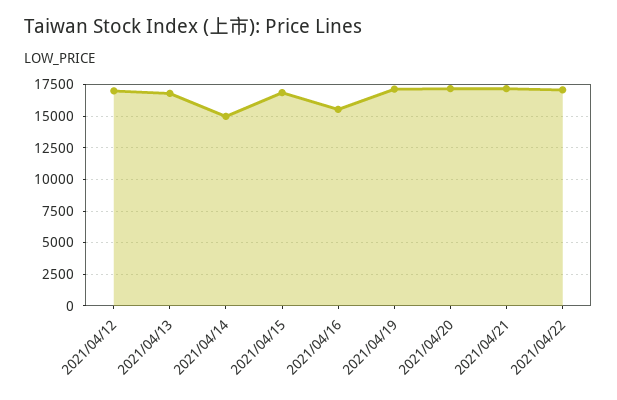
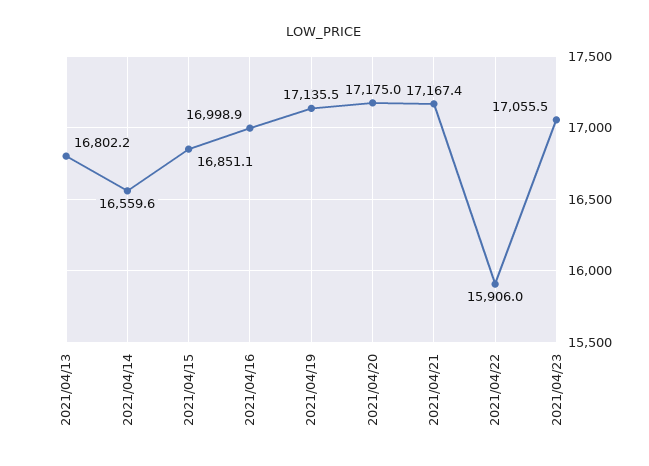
2021/04/12: 17000 -> none
2021/04/14: 15000 -> 16559.6
2021/04/16: 15500 -> 16998.9
2021/04/22: 17000 -> 15906
2021/04/23: none -> 17055.5

